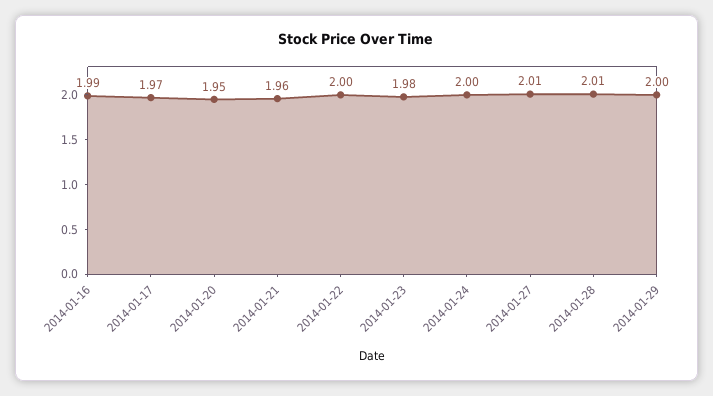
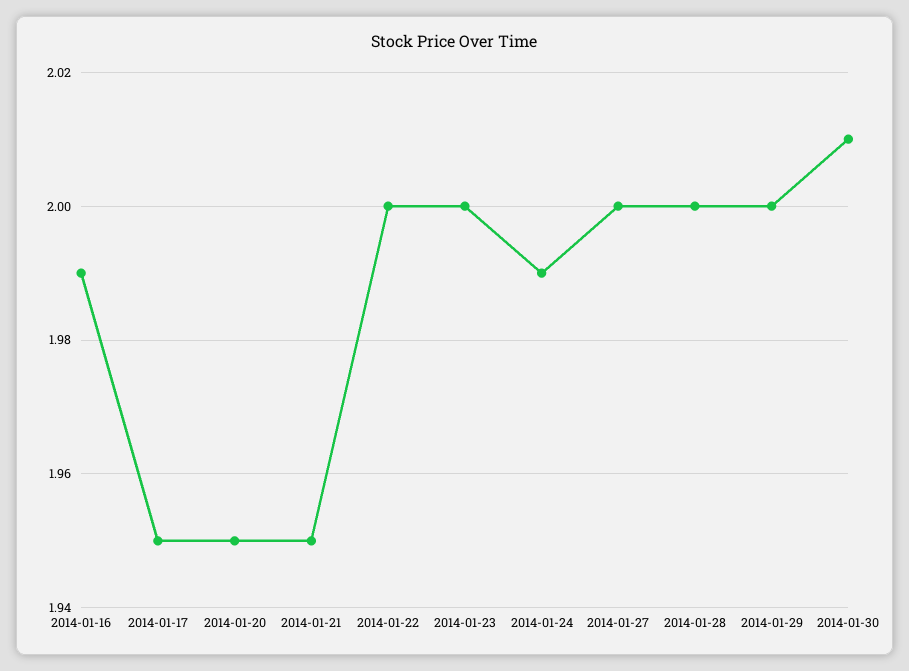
2014-01-17: 1.97 -> 1.95
2014-01-21: 1.96 -> 1.95
2014-01-23: 1.98 -> 2
2014-01-24: 2 -> 1.99
2014-01-27: 2.01 -> 2
2014-01-28: 2.01 -> 2
2014-01-30: none -> 2.01

